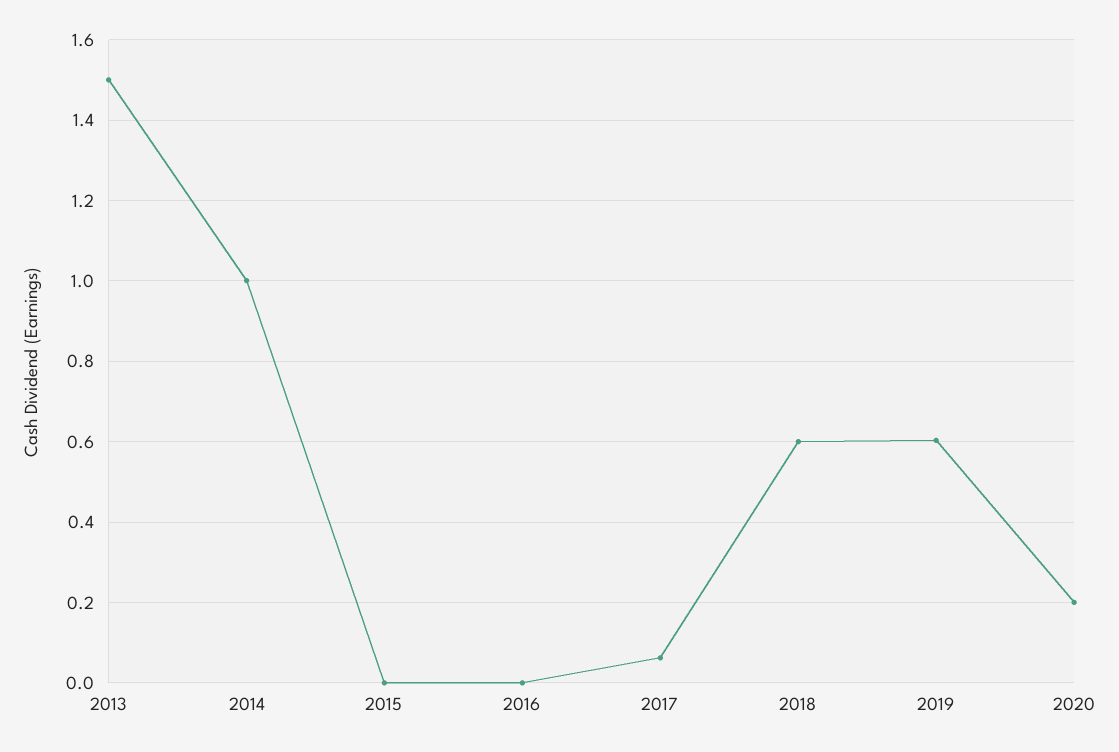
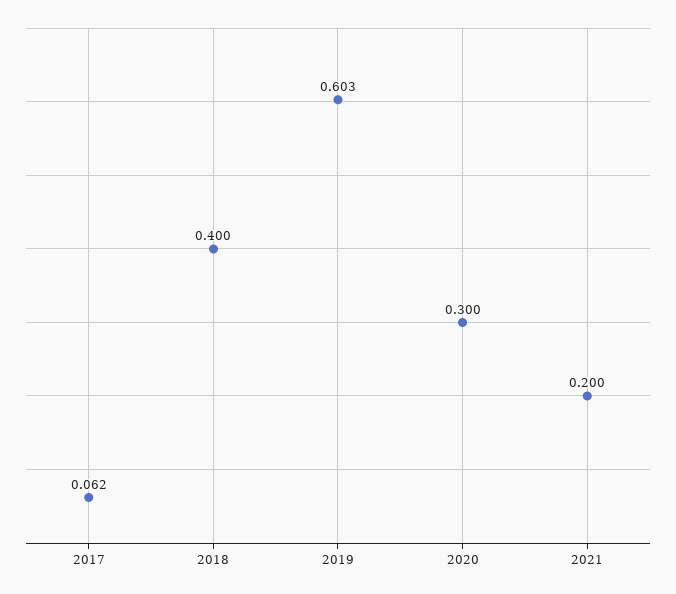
2013: 1.5 -> none
2014: 1 -> none
2015: 0 -> none
2016: 0 -> none
2018: 0.6 -> 0.4
2020: 0.2 -> 0.3
2021: none -> 0.2

